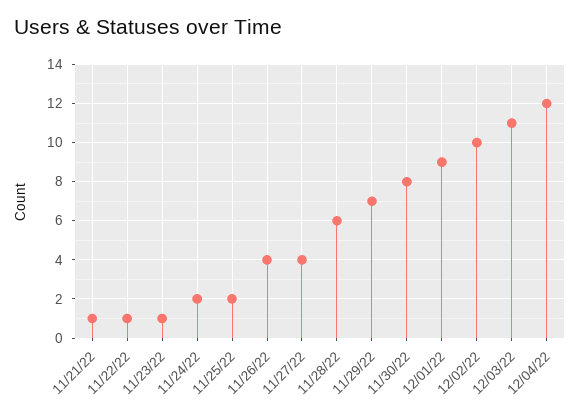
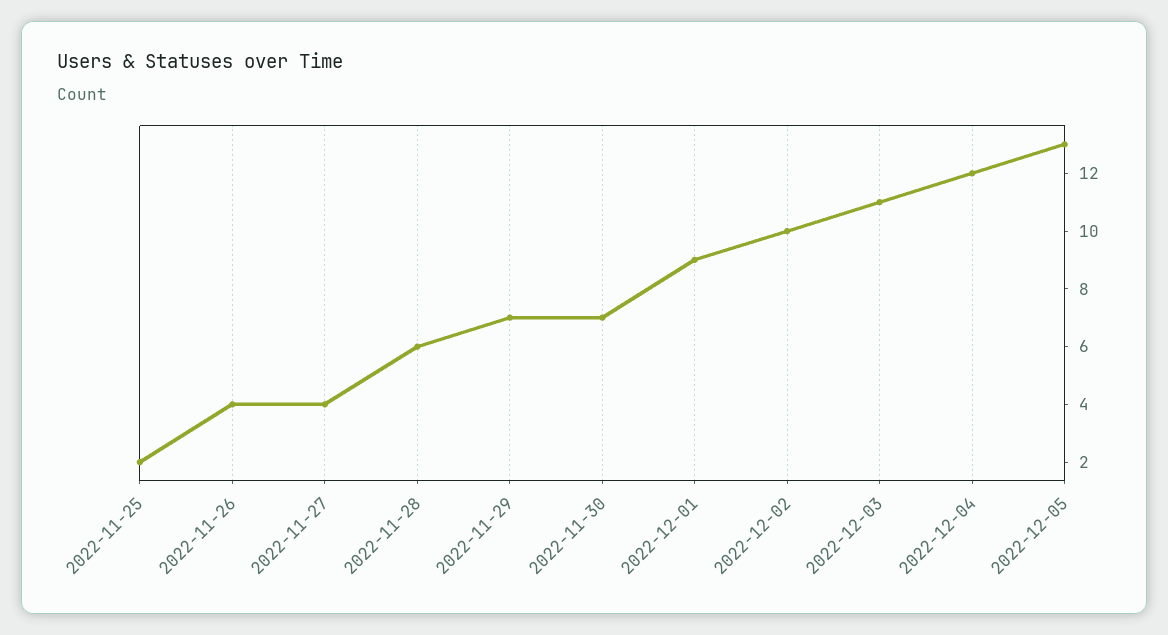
11/21/22: 1 -> none
11/22/22: 1 -> none
11/23/22: 1 -> none
11/24/22: 2 -> none
11/30/22: 8 -> 7
2022-12-05: none -> 13

